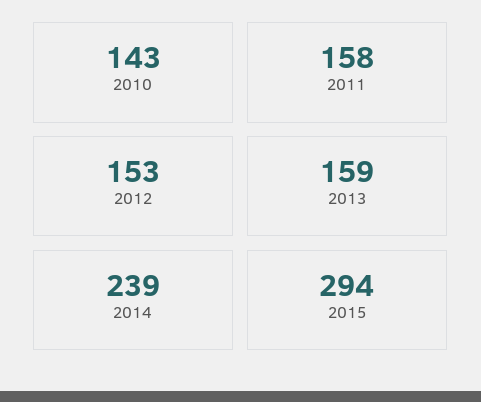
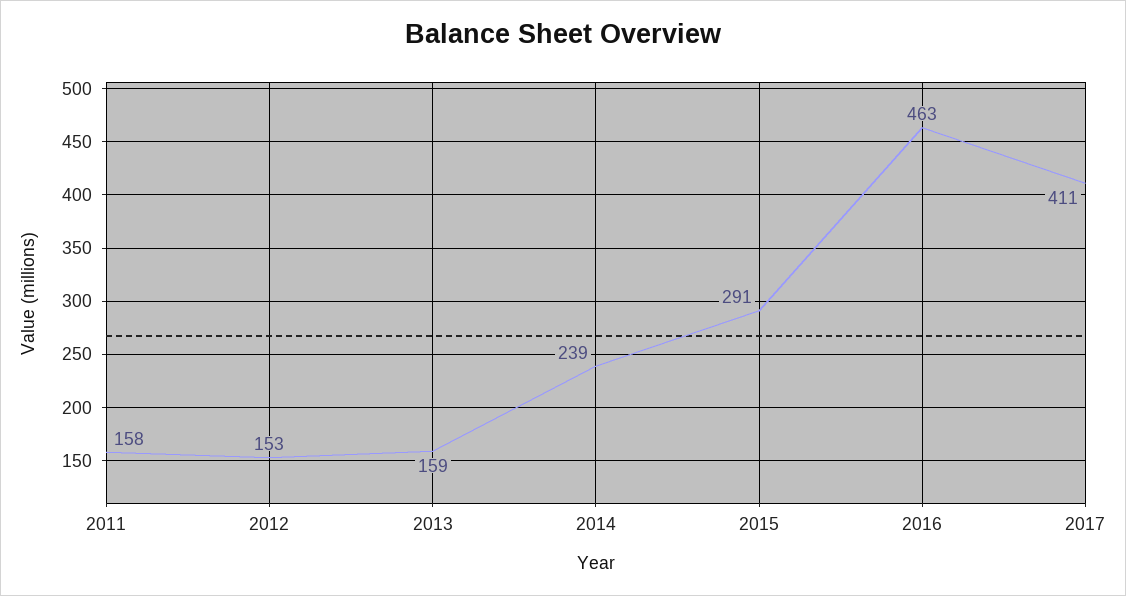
2010: 143 -> none
2015: 294 -> 291
2016: none -> 463
2017: none -> 411

